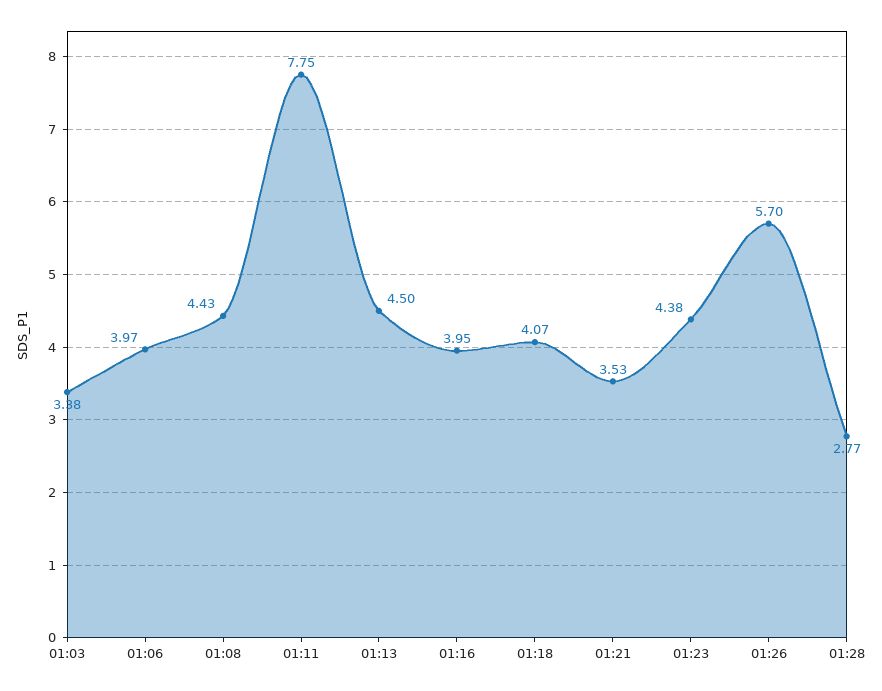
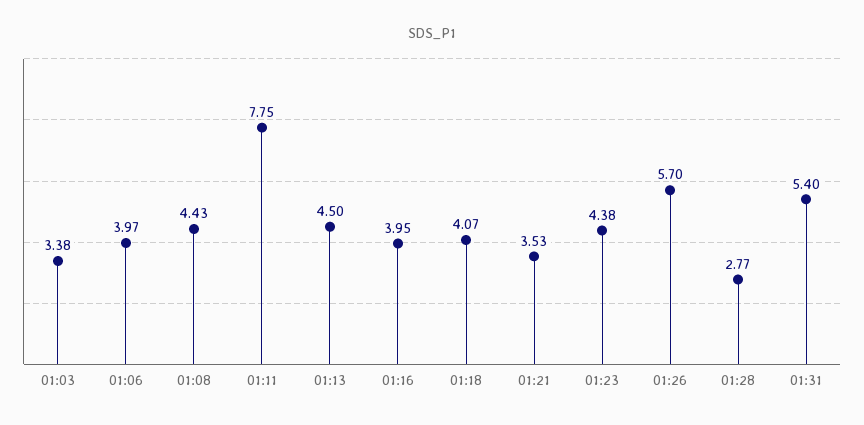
01:31: none -> 5.4

